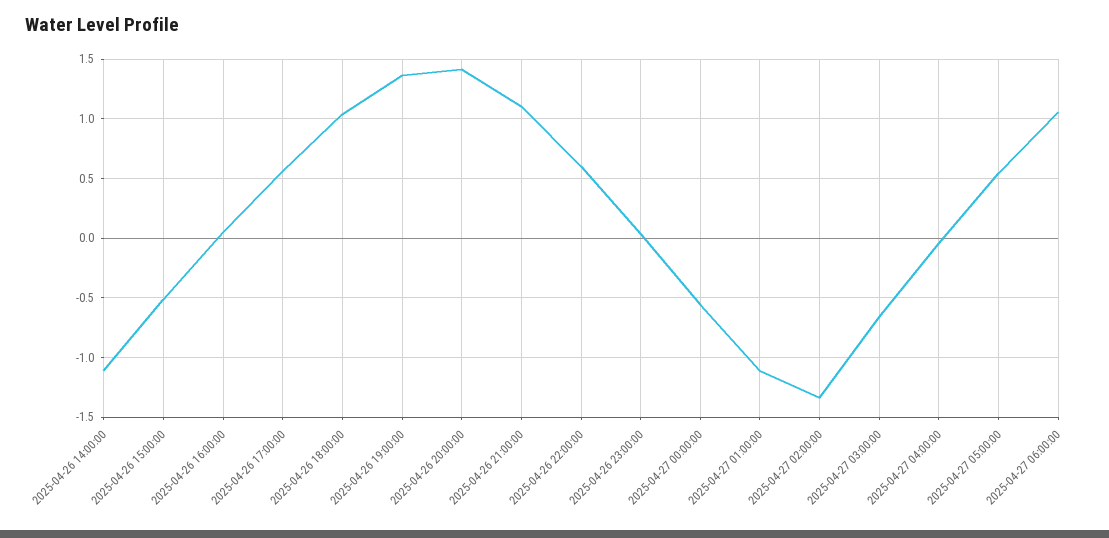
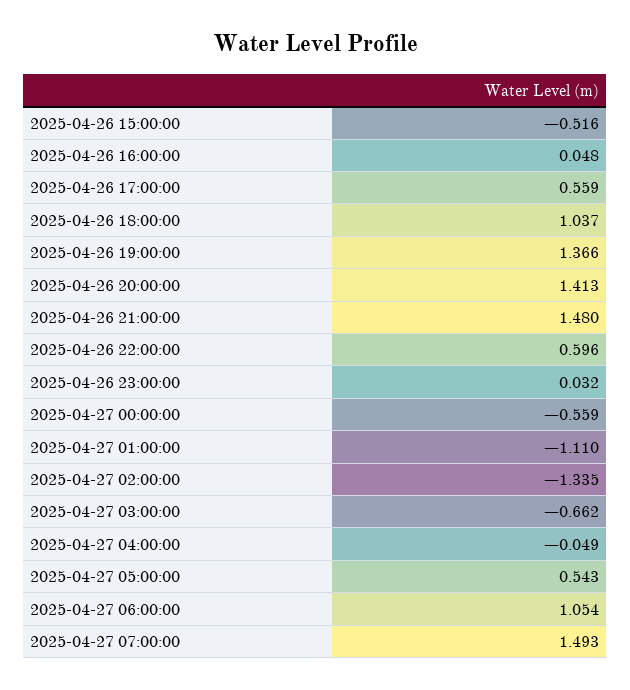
2025-04-26 14:00:00: -1.1 -> none
2025-04-26 21:00:00: 1.1 -> 1.48
2025-04-27 07:00:00: none -> 1.493

